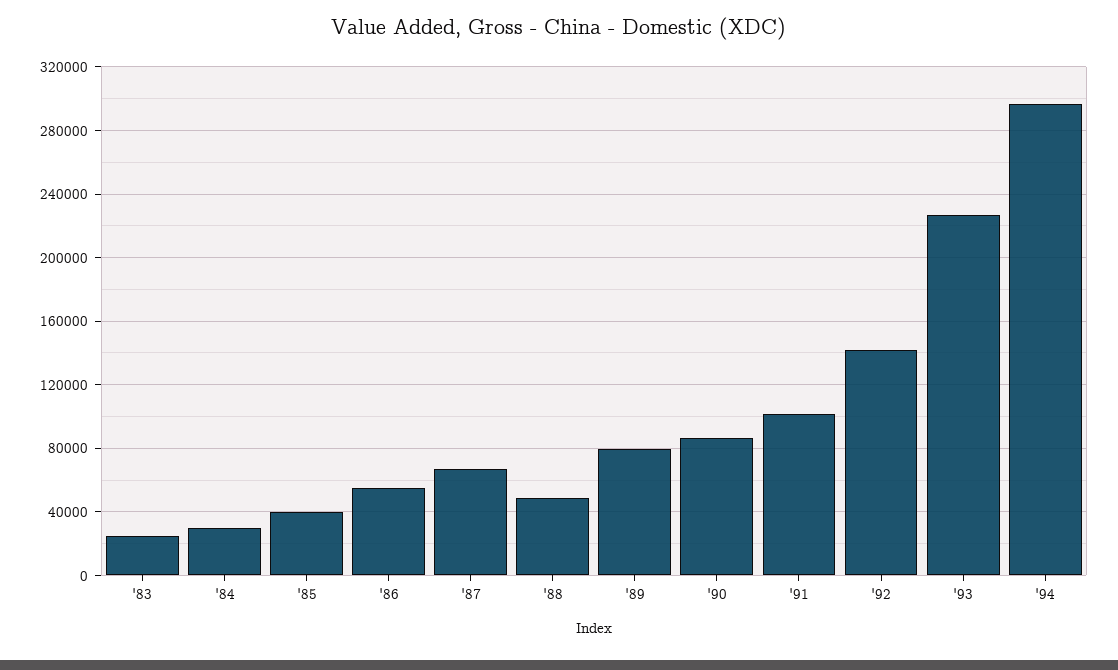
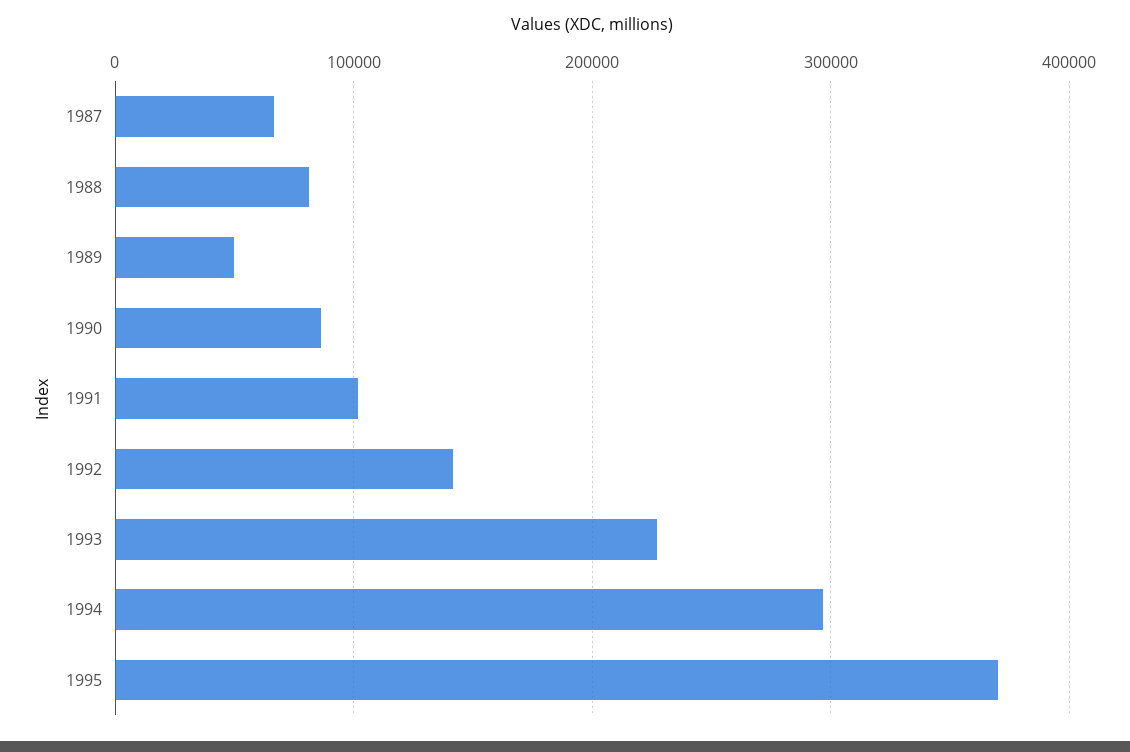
'83: 25000 -> none
'84: 30000 -> none
'85: 40000 -> none
'86: 55000 -> none
'88: 50000 -> 80000
'89: 80000 -> 50000
1995: none -> 370000

